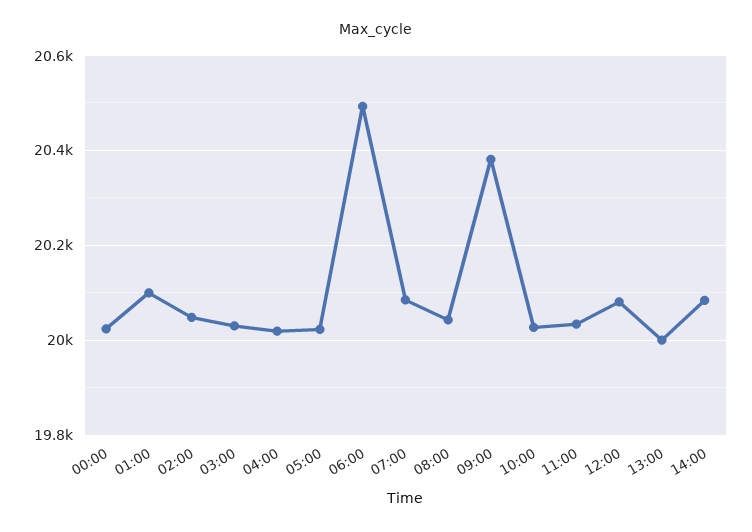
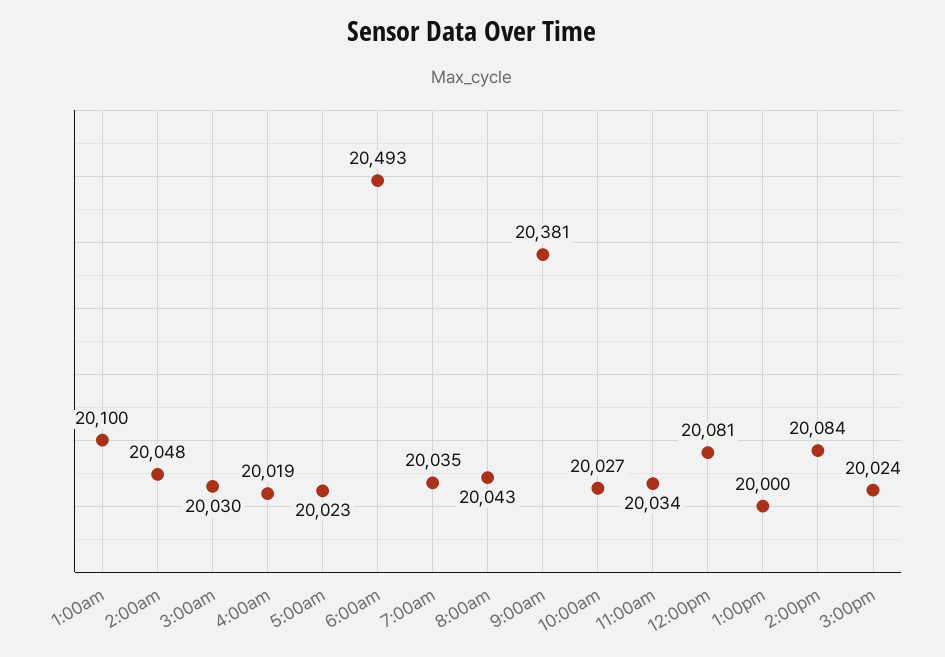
00:00: 20020 -> none
07:00: 20080 -> 20035
3:00pm: none -> 20024

